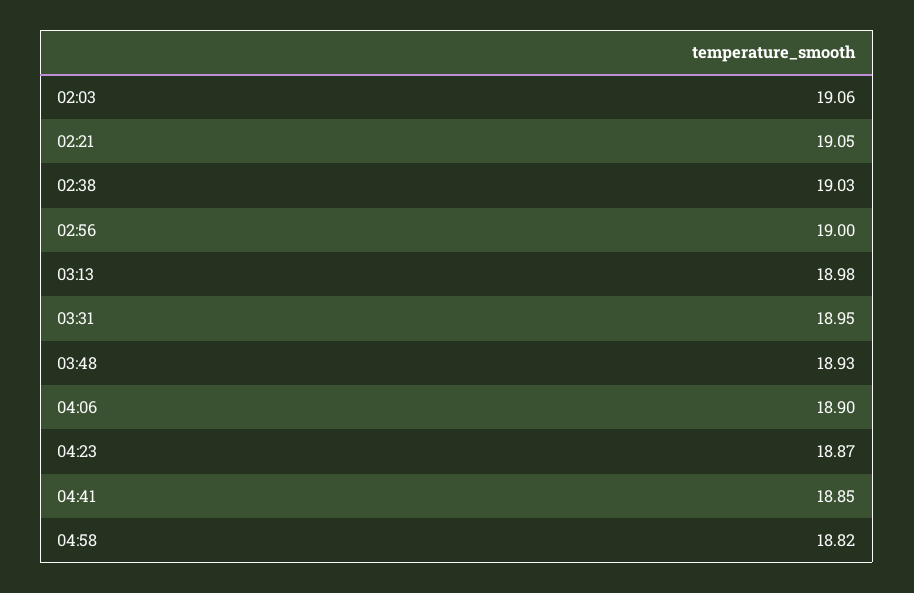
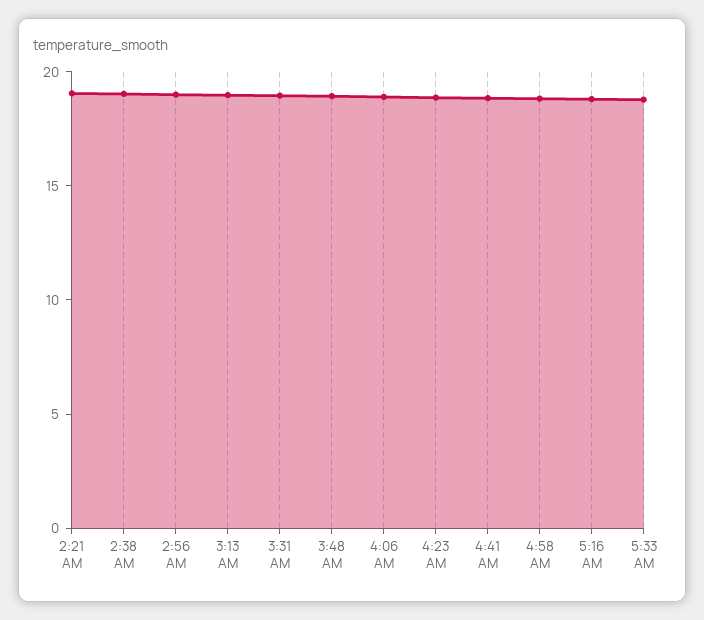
02:03: 19.06 -> none
5:16 AM: none -> 19
5:33 AM: none -> 19

